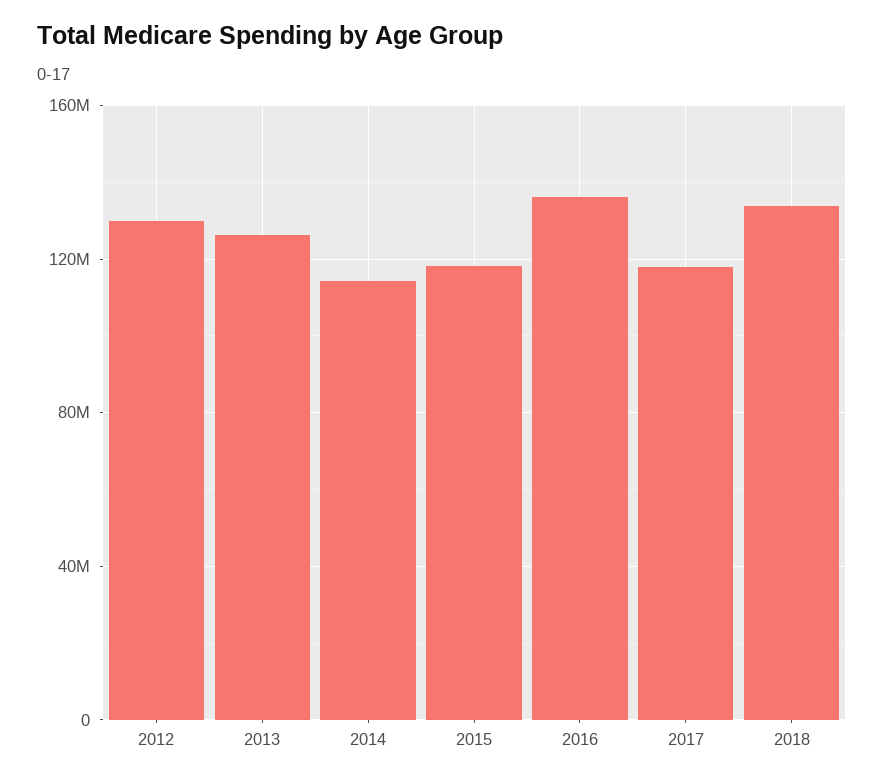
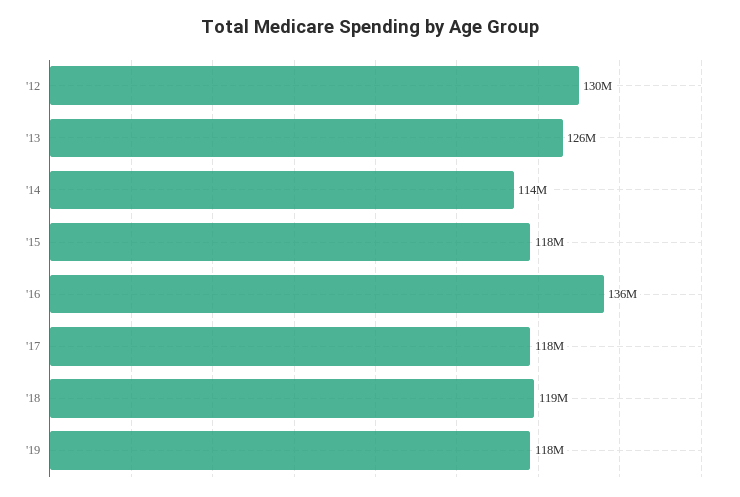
2018: 135000000 -> 119000000
'19: none -> 118000000

